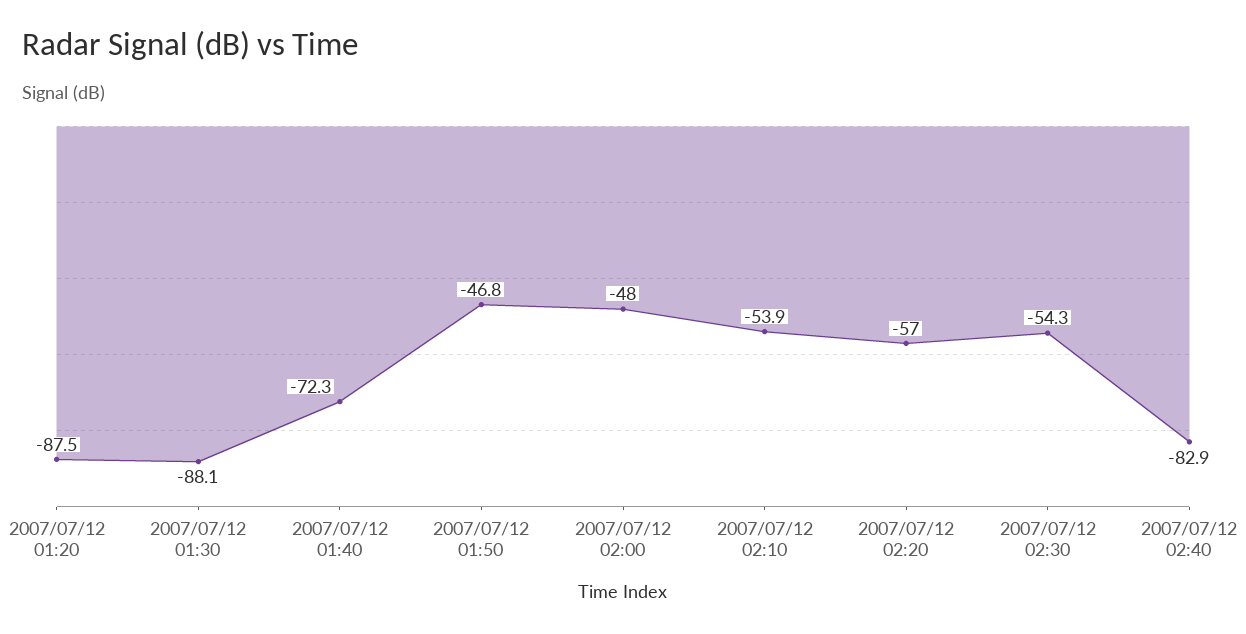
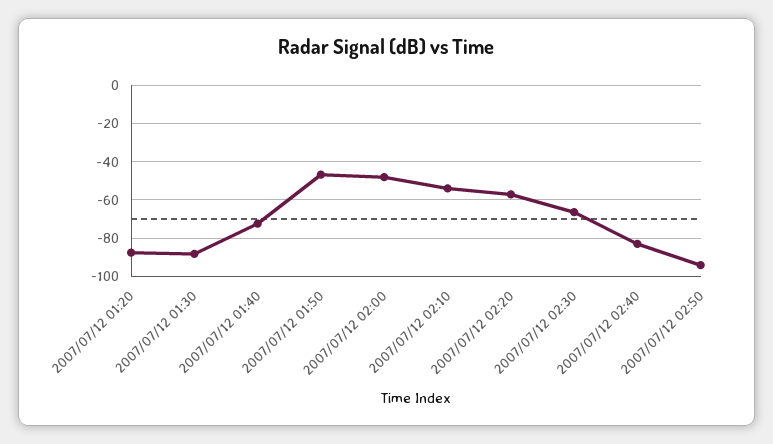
2007/07/12 02:30: -54.3 -> -65
2007/07/12 02:50: none -> -95

